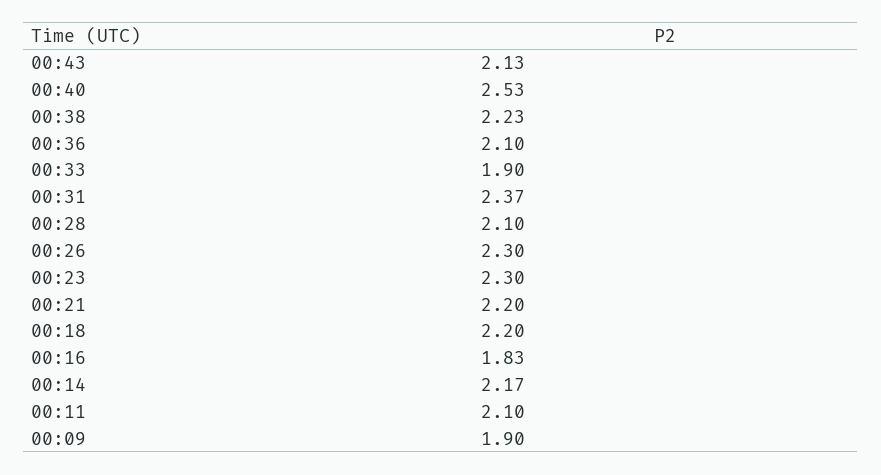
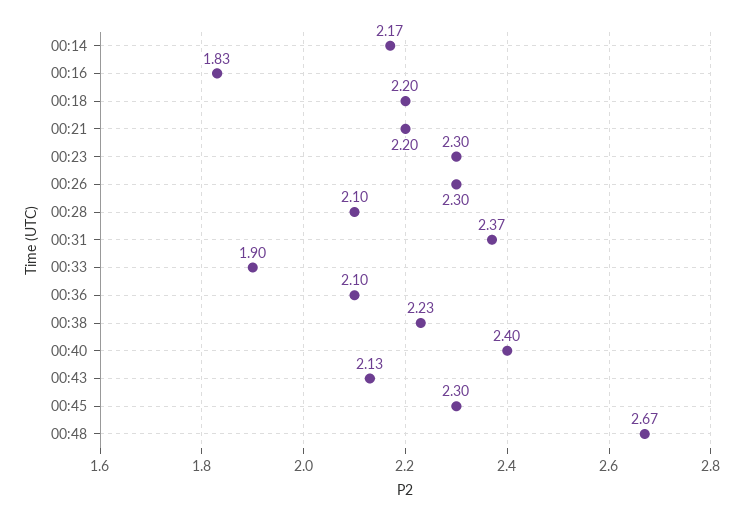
00:40: 2.53 -> 2.4
00:11: 2.1 -> none
00:09: 1.9 -> none
00:45: none -> 2.3
00:48: none -> 2.67

